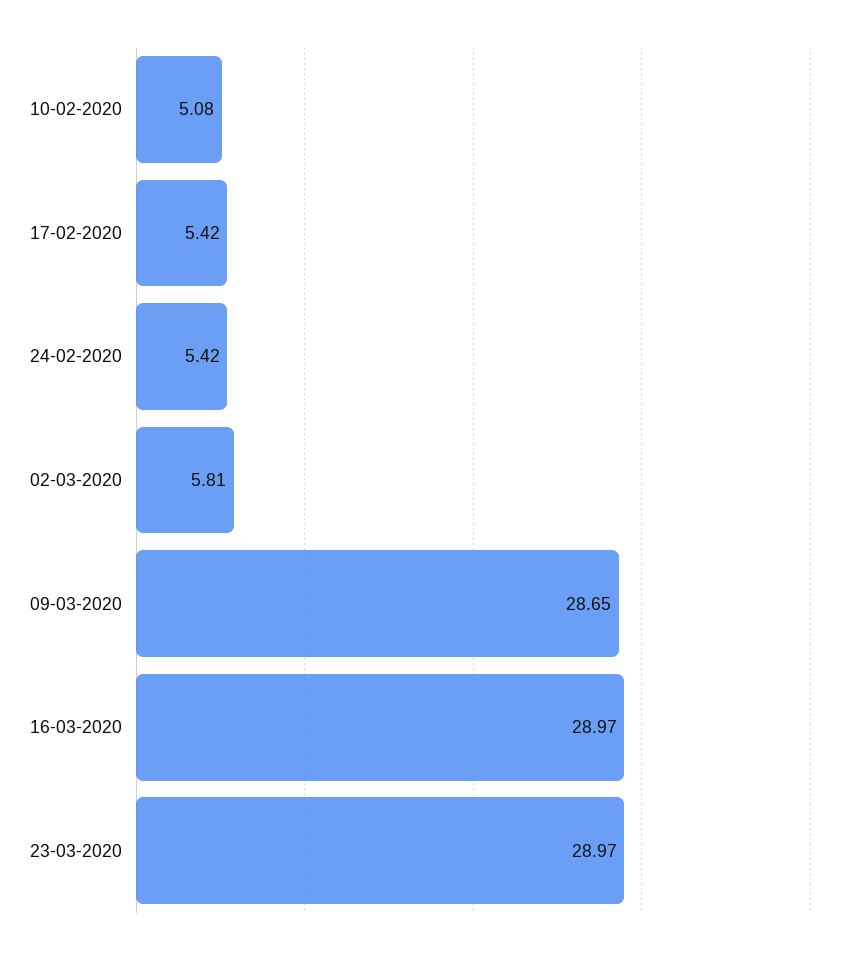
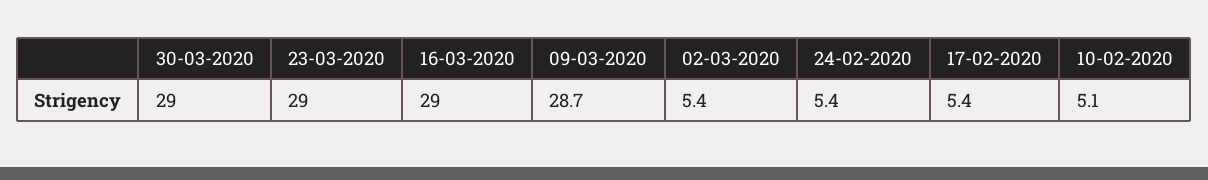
02-03-2020: 5.81 -> 5.4
30-03-2020: none -> 29

